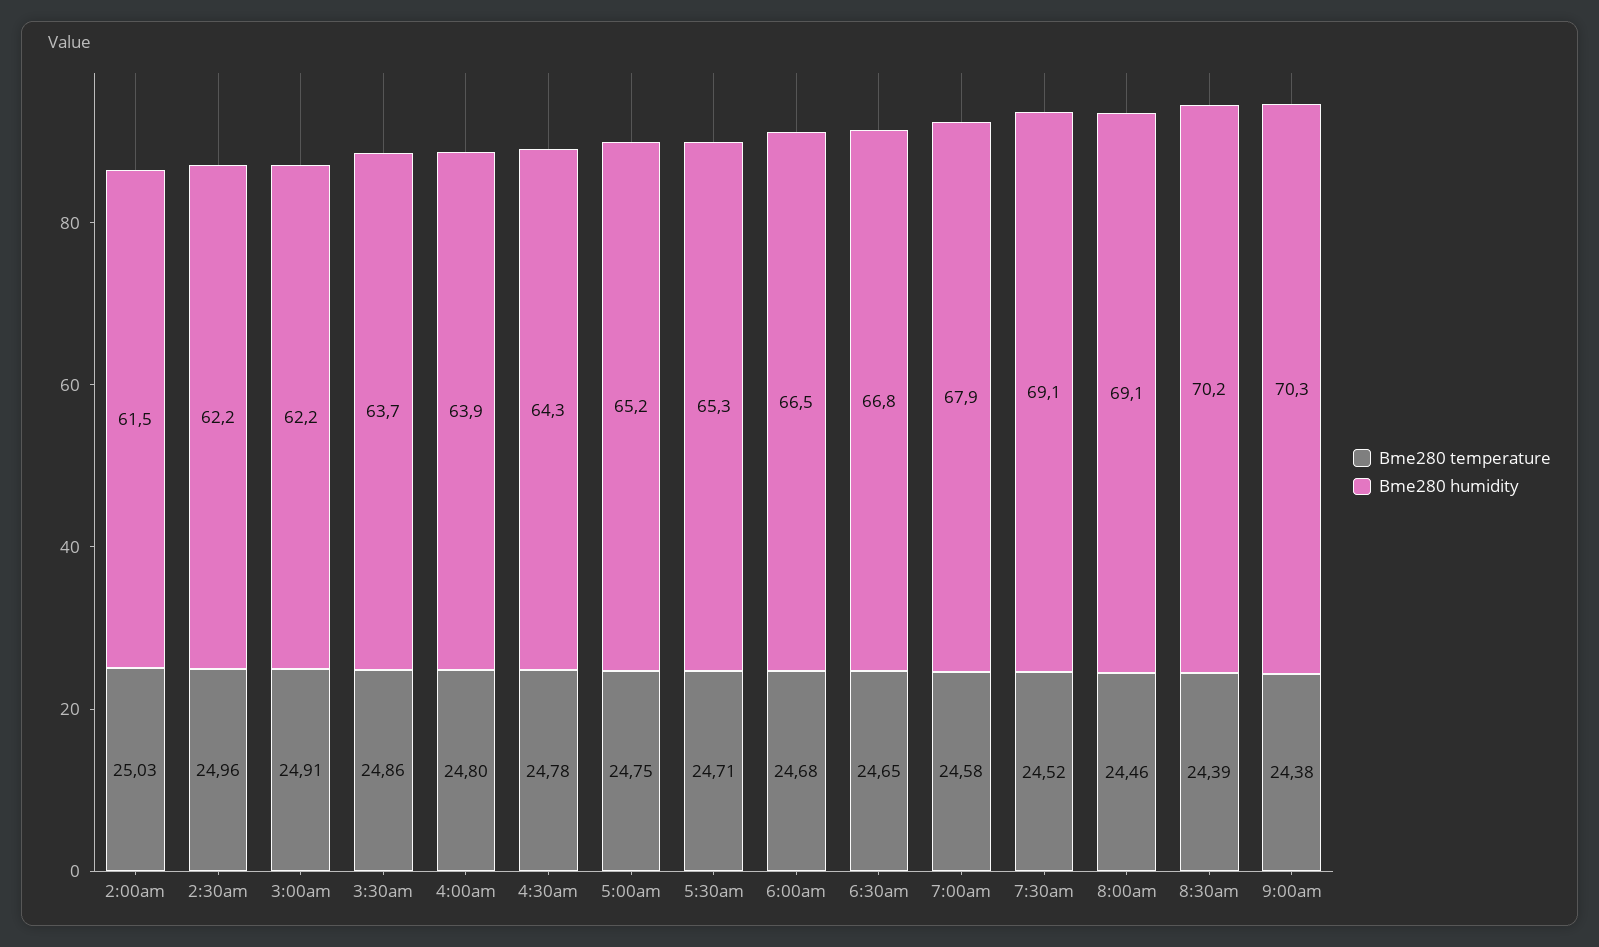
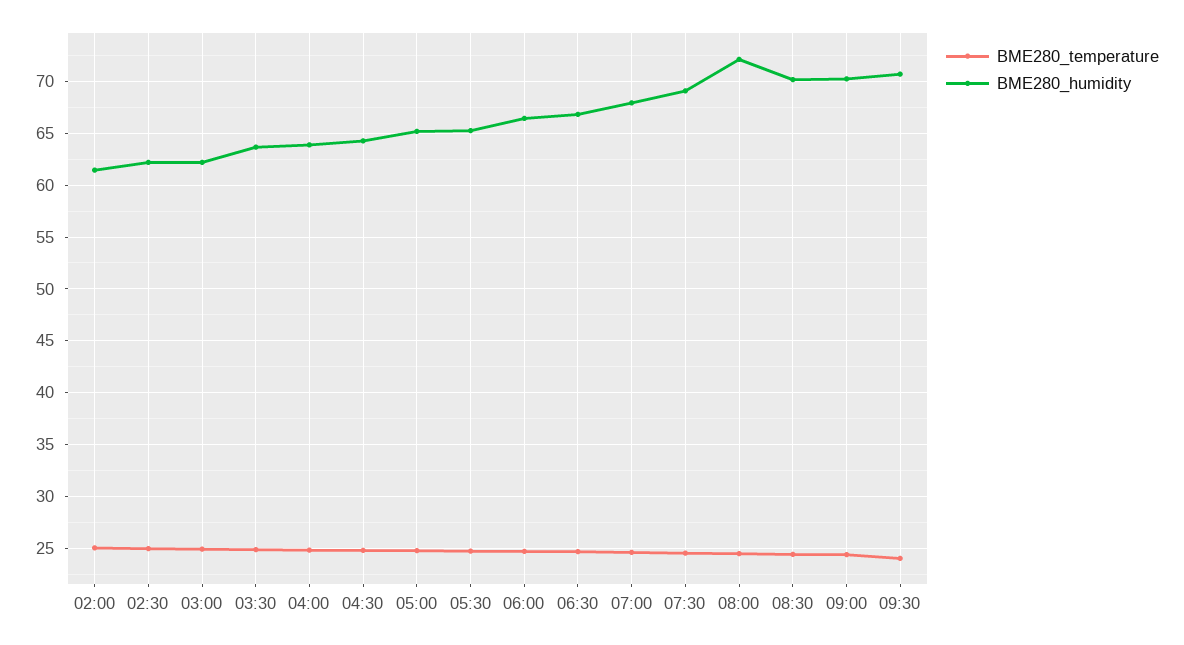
Bme280 humidity, 8:00am: 69.1 -> 72
Bme280 temperature, 09:30: none -> 24
Bme280 humidity, 09:30: none -> 71

